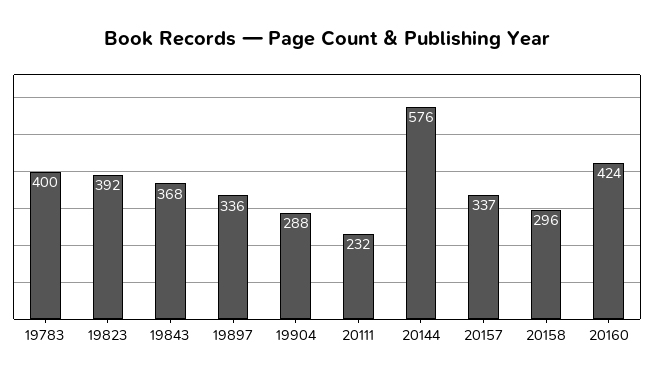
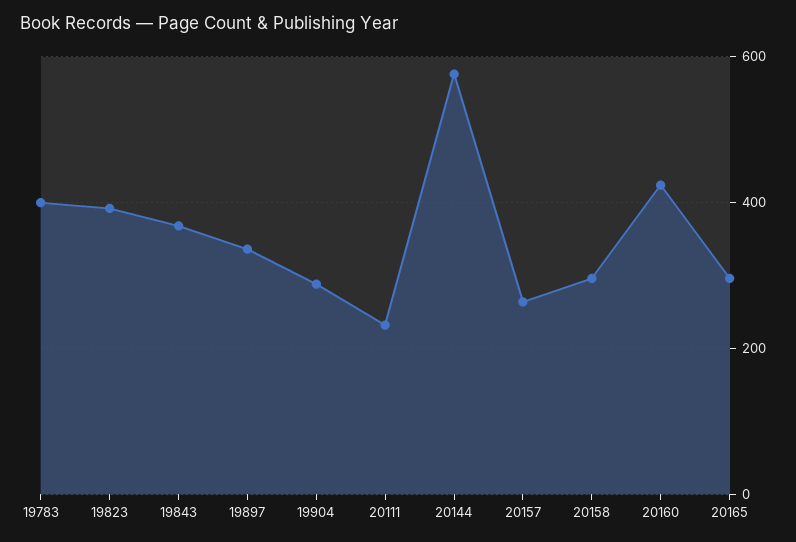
20157: 337 -> 260
20165: none -> 300

